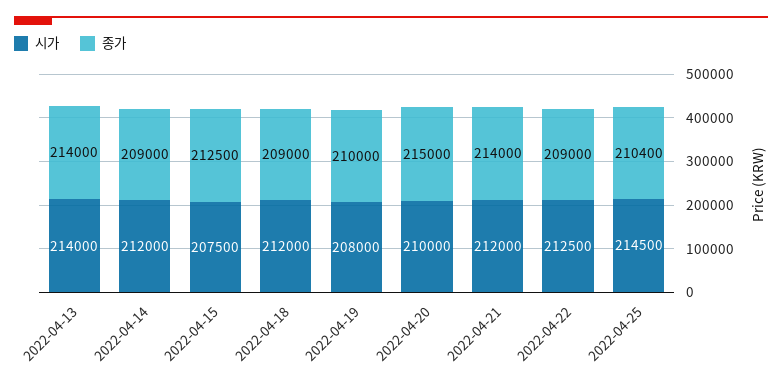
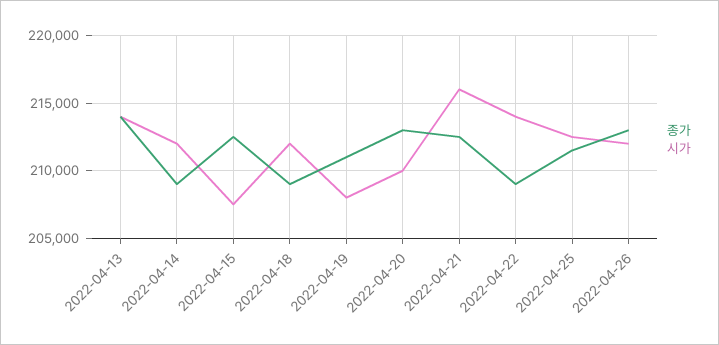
종가, 2022-04-19: 210000 -> 211000
종가, 2022-04-20: 215000 -> 213000
시가, 2022-04-21: 212000 -> 216000
종가, 2022-04-21: 214000 -> 212500
시가, 2022-04-22: 212500 -> 214000
시가, 2022-04-25: 214500 -> 212500
종가, 2022-04-25: 210400 -> 211500
종가, 2022-04-26: none -> 213000
시가, 2022-04-26: none -> 212000

